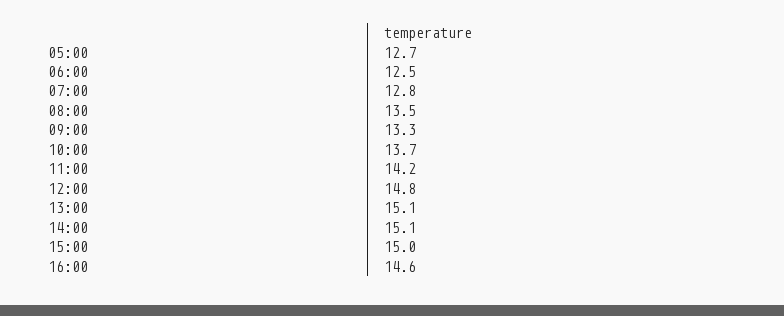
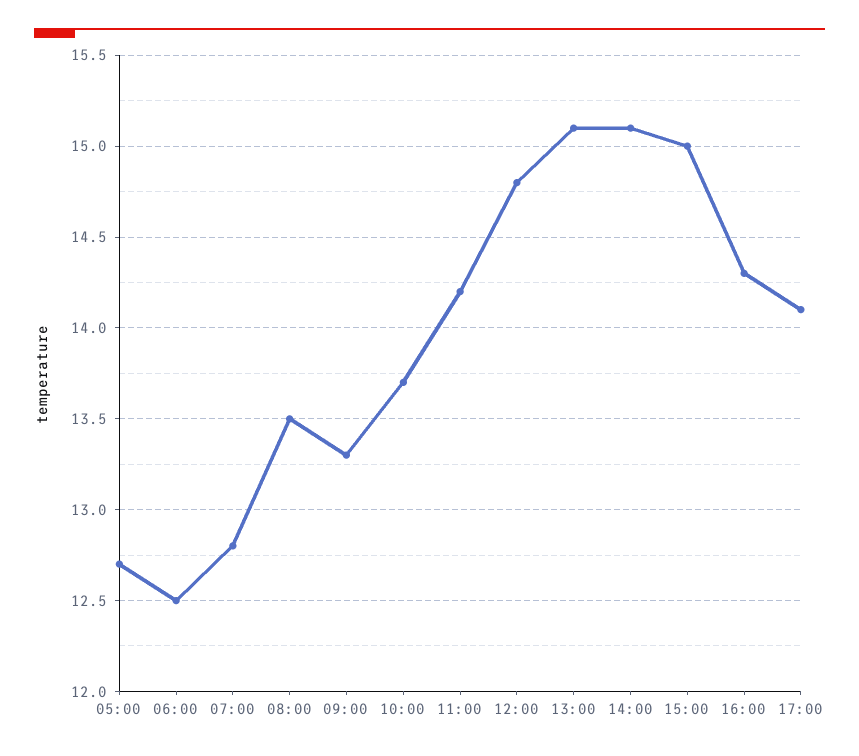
16:00: 14.6 -> 14.3
17:00: none -> 14.1

